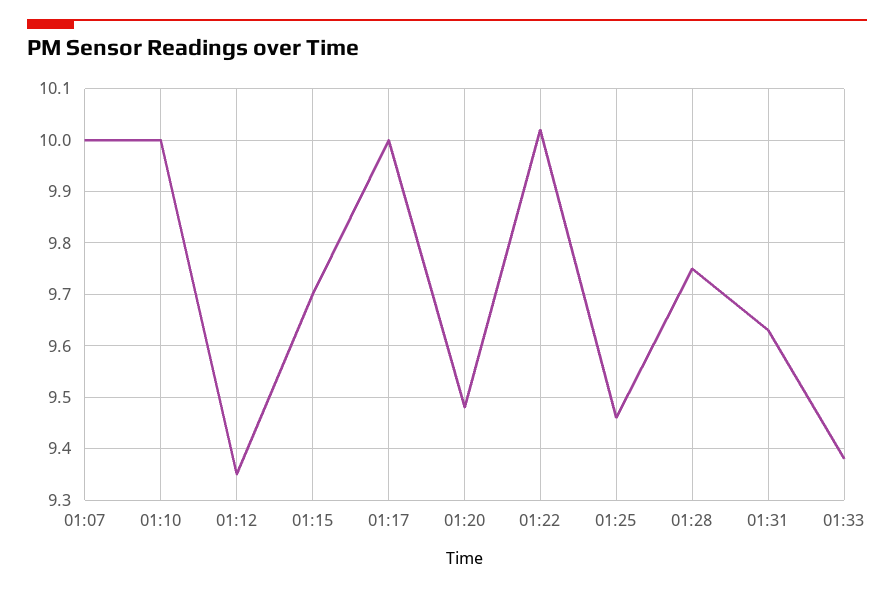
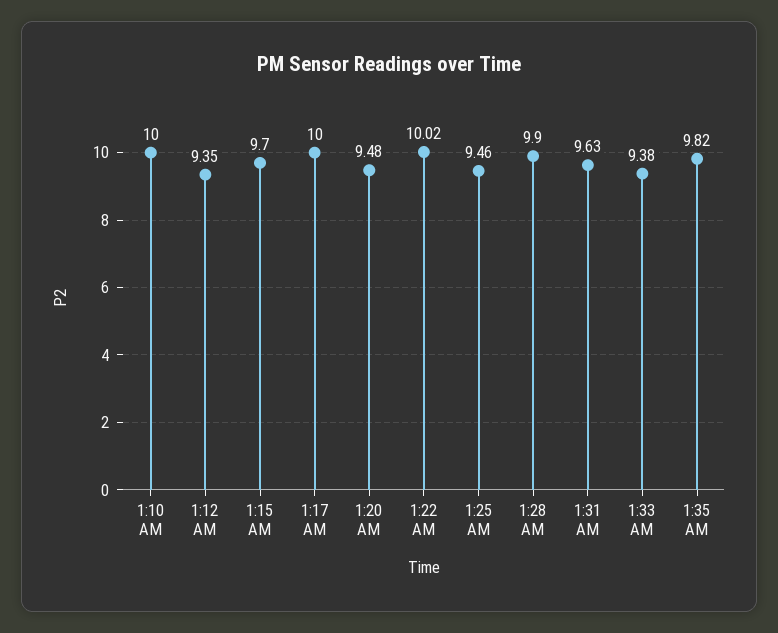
01:07: 10 -> none
01:28: 9.75 -> 9.9
1:35 AM: none -> 9.82

